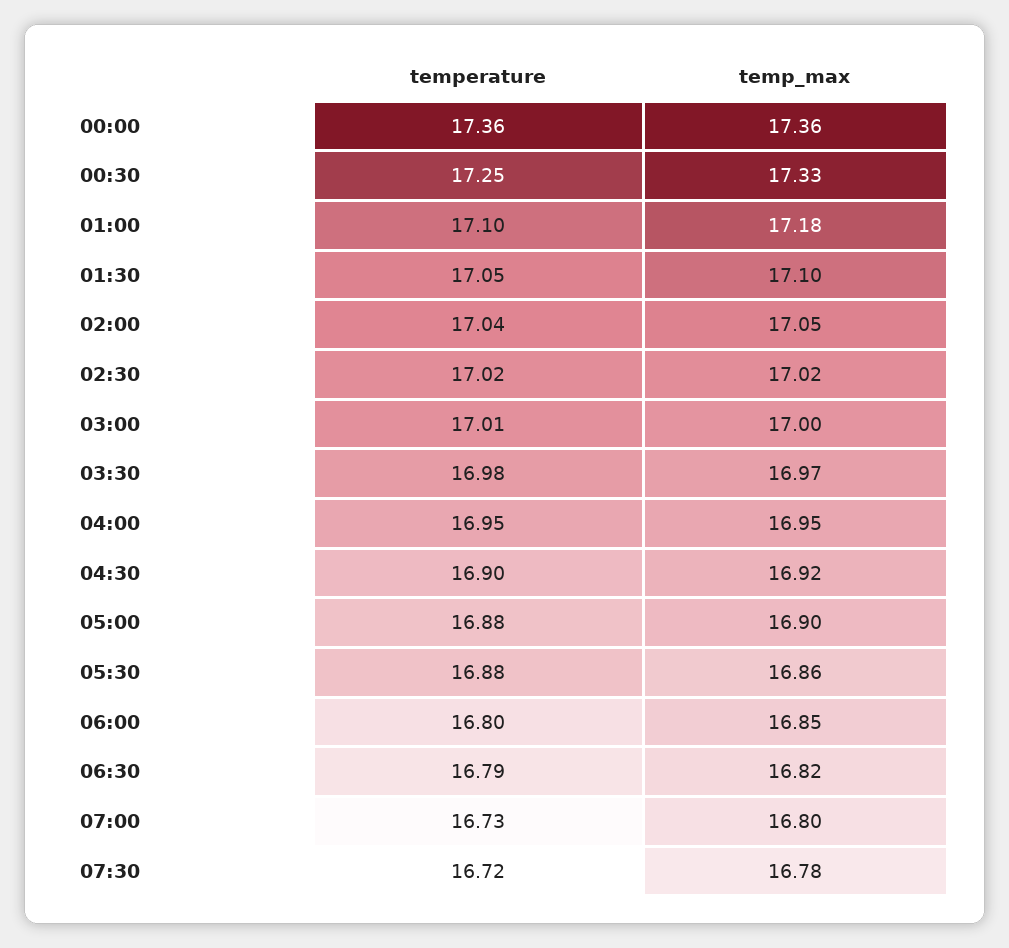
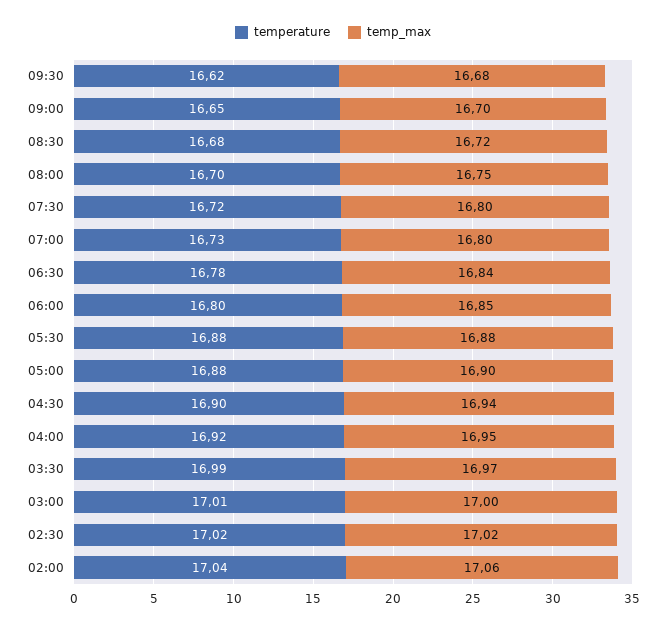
temperature, 00:00: 17.36 -> none
temp_max, 00:00: 17.36 -> none
temperature, 00:30: 17.25 -> none
temp_max, 00:30: 17.33 -> none
temperature, 01:00: 17.1 -> none
temp_max, 01:00: 17.18 -> none
temperature, 01:30: 17.05 -> none
temp_max, 01:30: 17.1 -> none
temp_max, 02:00: 17.05 -> 17.06
temperature, 03:30: 16.98 -> 16.99
temperature, 04:00: 16.95 -> 16.92
temp_max, 04:30: 16.92 -> 16.94
temp_max, 05:30: 16.86 -> 16.88
temperature, 06:30: 16.79 -> 16.78
temp_max, 06:30: 16.82 -> 16.84
temp_max, 07:30: 16.78 -> 16.8
temperature, 09:30: none -> 16.62
temp_max, 09:30: none -> 16.68
temperature, 09:00: none -> 16.65
temp_max, 09:00: none -> 16.7
temperature, 08:30: none -> 16.68
temp_max, 08:30: none -> 16.72
temperature, 08:00: none -> 16.7
temp_max, 08:00: none -> 16.75

